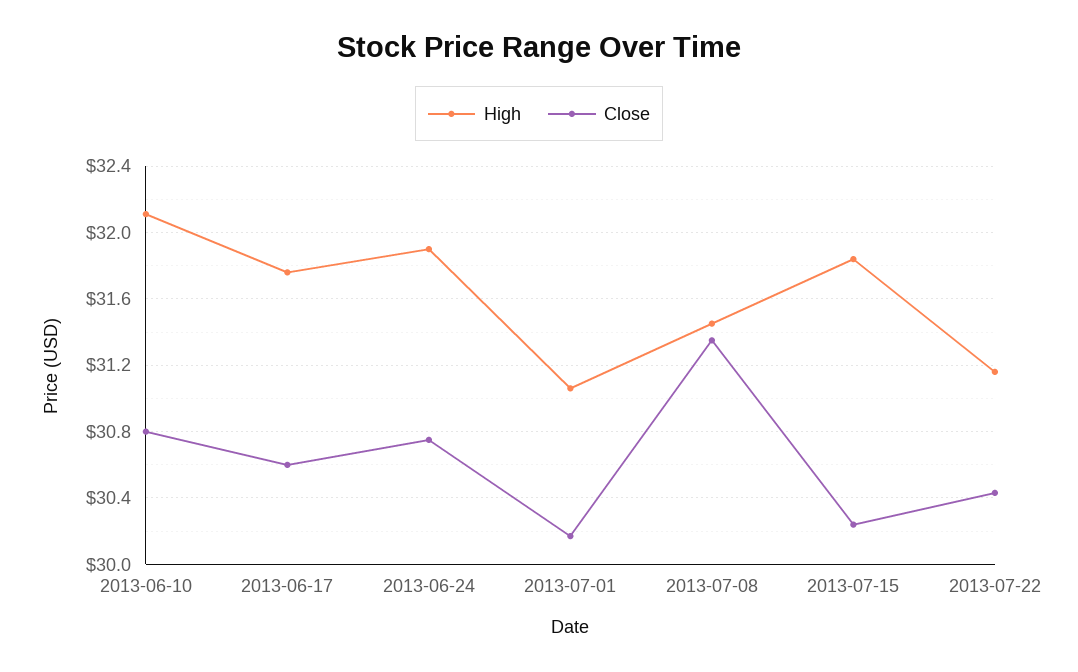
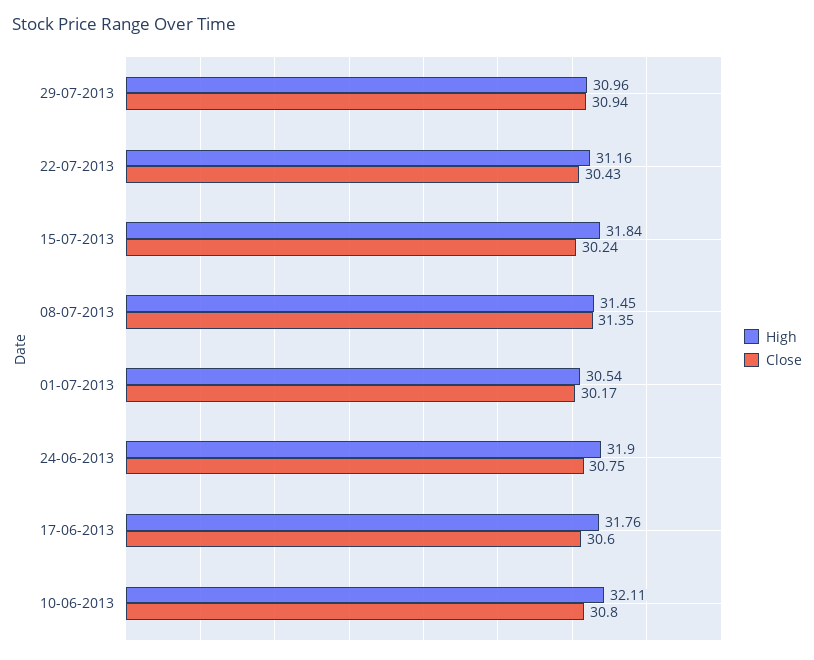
High, 2013-07-01: 31.05 -> 30.54
High, 29-07-2013: none -> 30.96
Close, 29-07-2013: none -> 30.94

